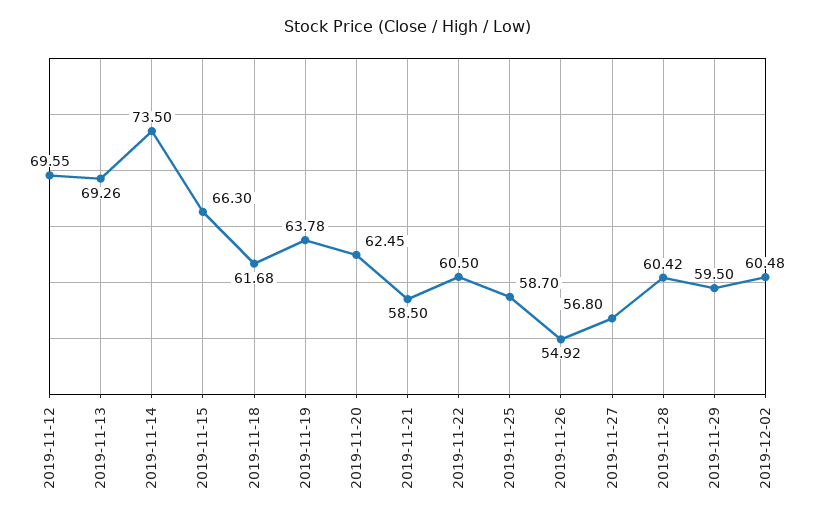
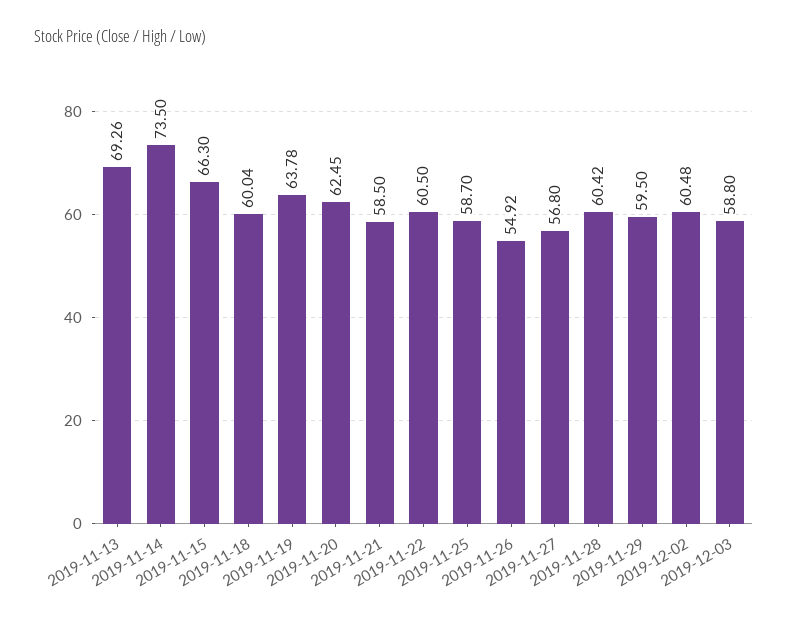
2019-11-12: 69.55 -> none
2019-11-18: 61.68 -> 60.04
2019-12-03: none -> 58.8

